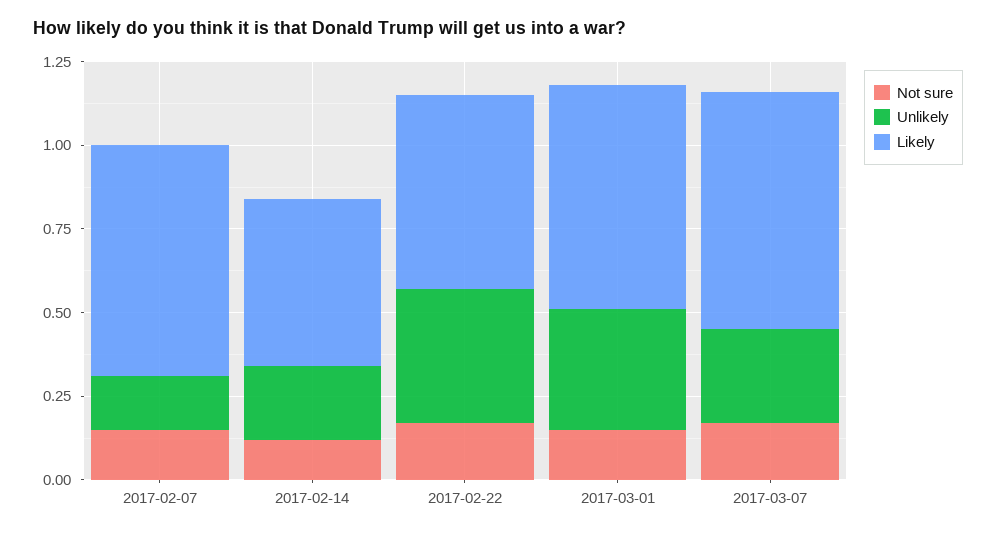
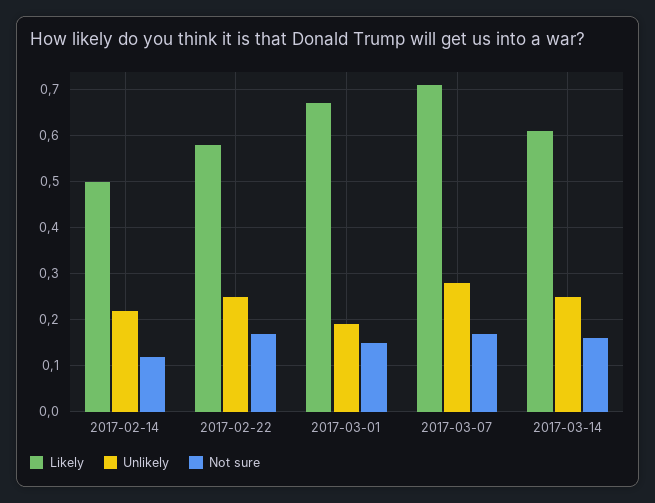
Not sure, 2017-02-07: 0.15 -> none
Unlikely, 2017-02-07: 0.15 -> none
Likely, 2017-02-07: 0.7 -> none
Unlikely, 2017-02-22: 0.4 -> 0.25
Unlikely, 2017-03-01: 0.35 -> 0.2
Likely, 2017-03-14: none -> 0.6
Unlikely, 2017-03-14: none -> 0.25
Not sure, 2017-03-14: none -> 0.15

